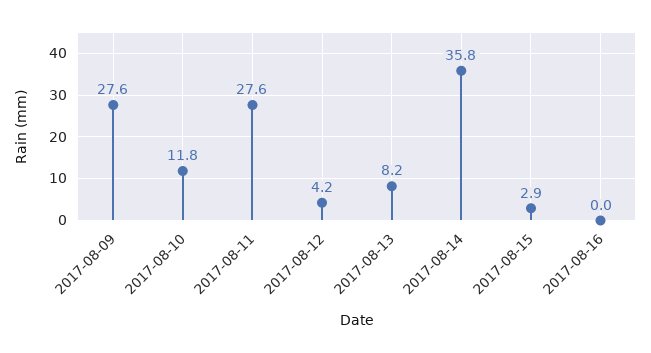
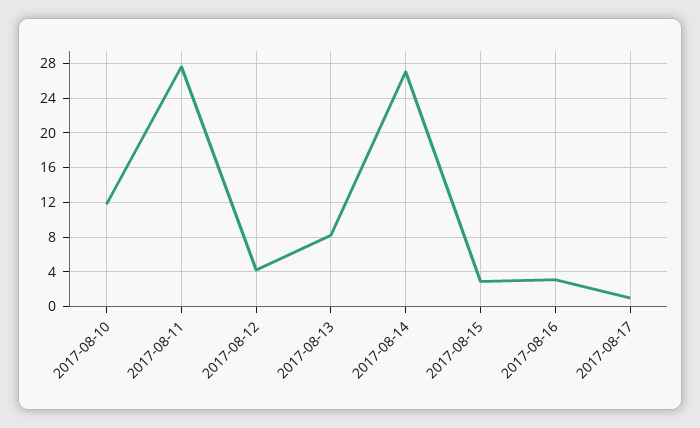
2017-08-09: 27.6 -> none
2017-08-14: 35.8 -> 27
2017-08-16: 0 -> 3
2017-08-17: none -> 1

